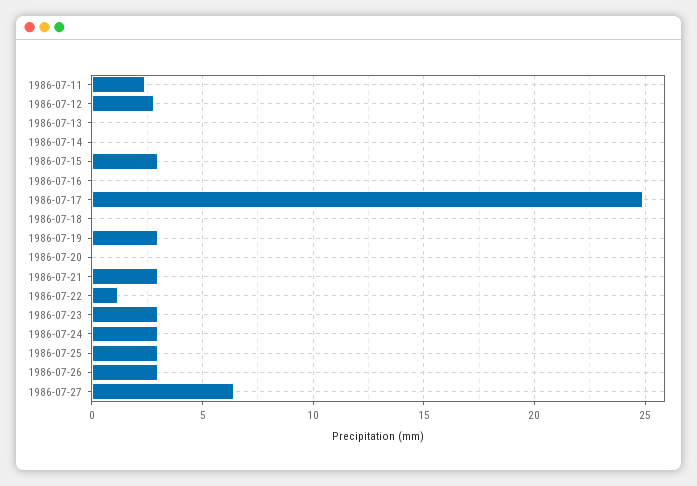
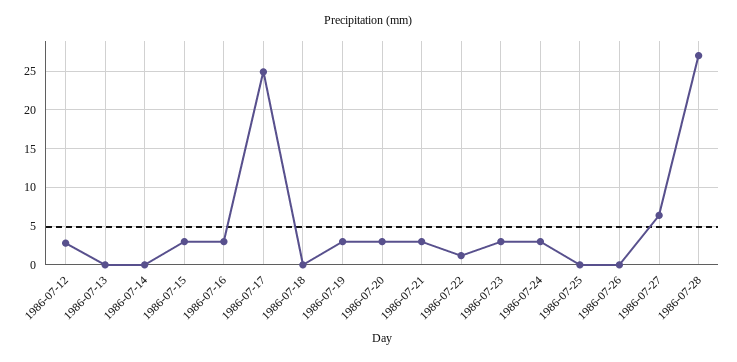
1986-07-11: 2.5 -> none
1986-07-16: 0 -> 3
1986-07-20: 0 -> 3
1986-07-25: 3 -> 0
1986-07-26: 3 -> 0
1986-07-28: none -> 27

